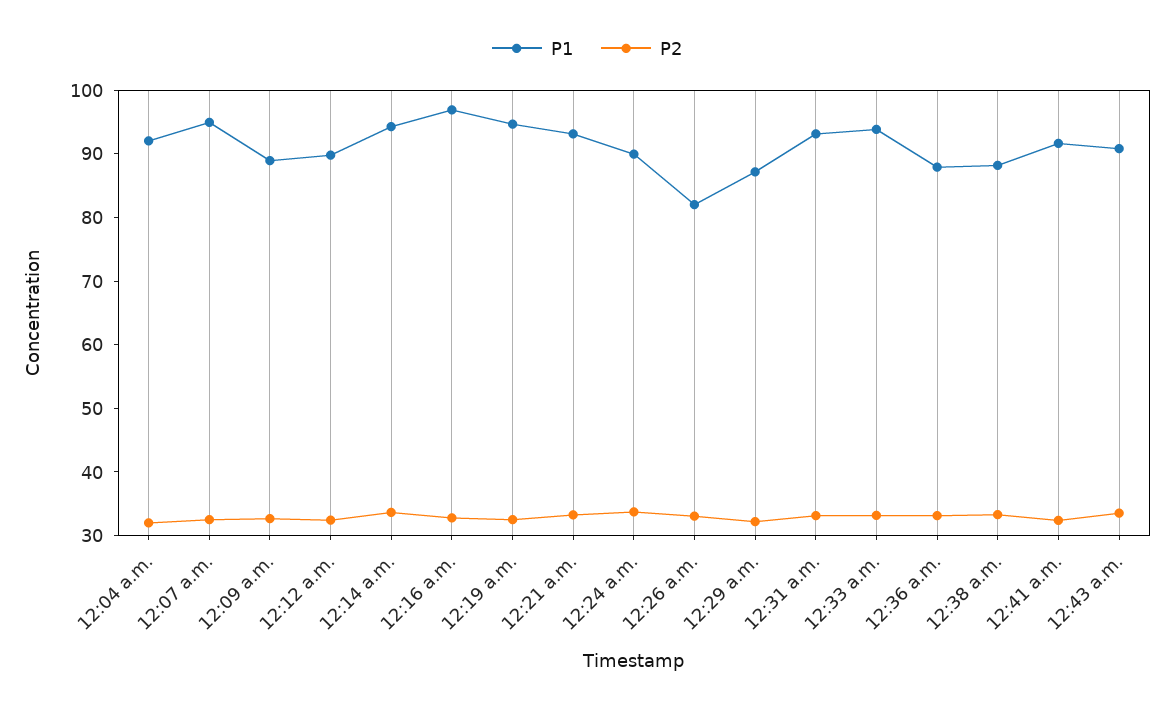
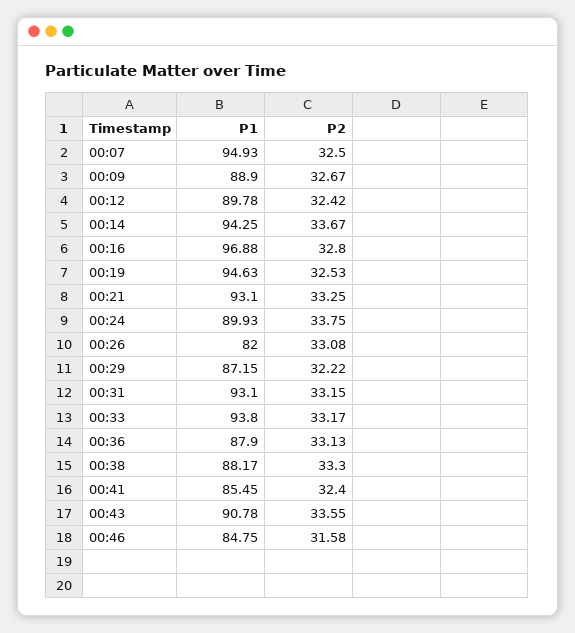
P1, 12:04 a.m.: 92 -> none
P2, 12:04 a.m.: 32 -> none
P1, 12:41 a.m.: 92 -> 85.45
P1, 00:46: none -> 84.75
P2, 00:46: none -> 31.58

